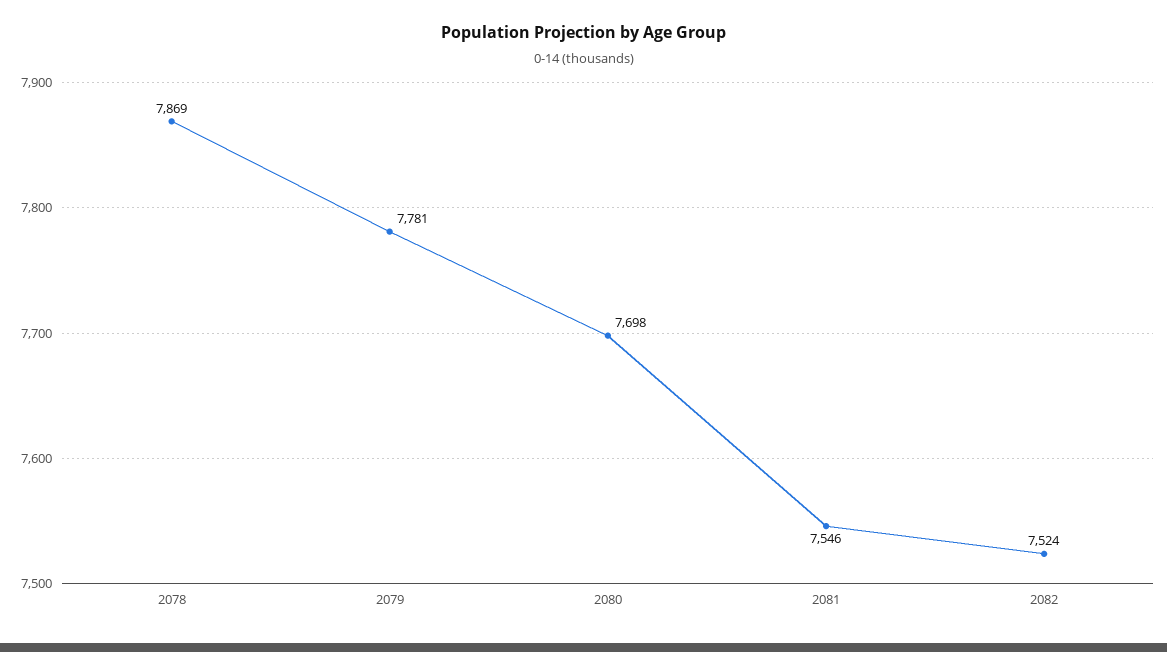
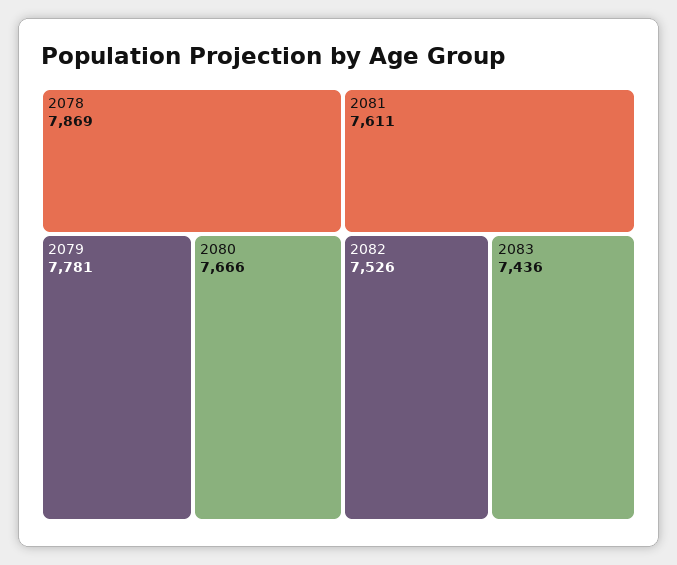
2080: 7698 -> 7666
2081: 7546 -> 7611
2082: 7524 -> 7526
2083: none -> 7436

